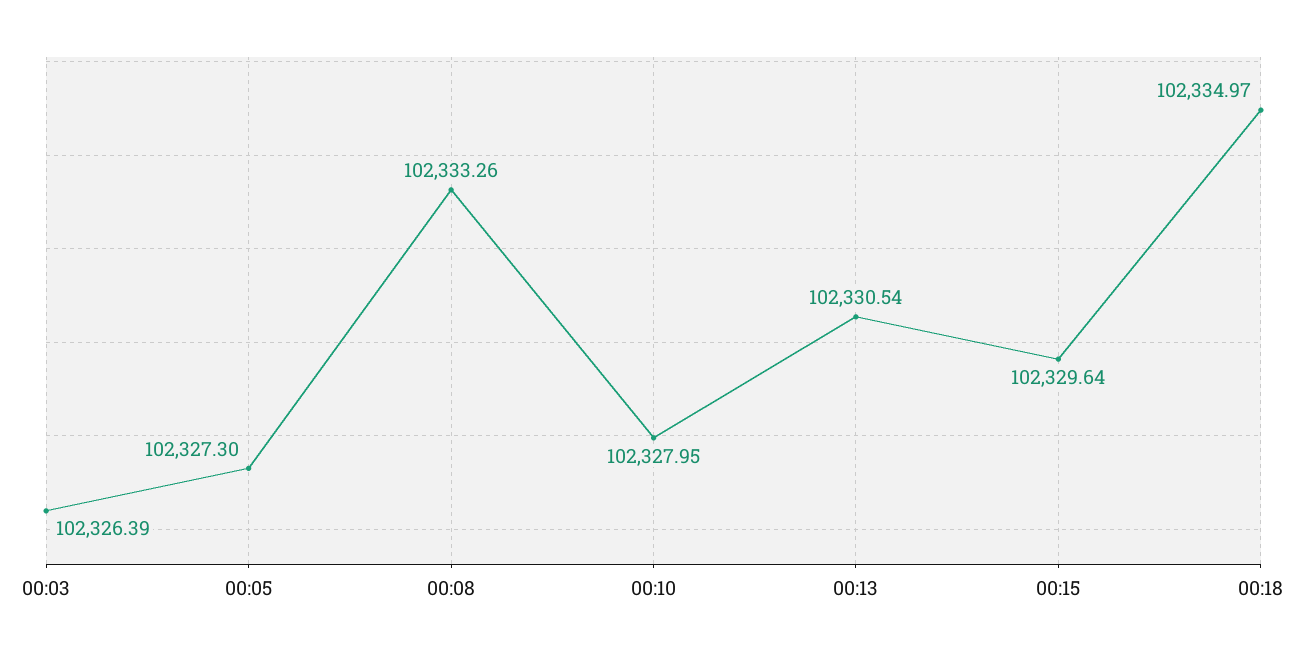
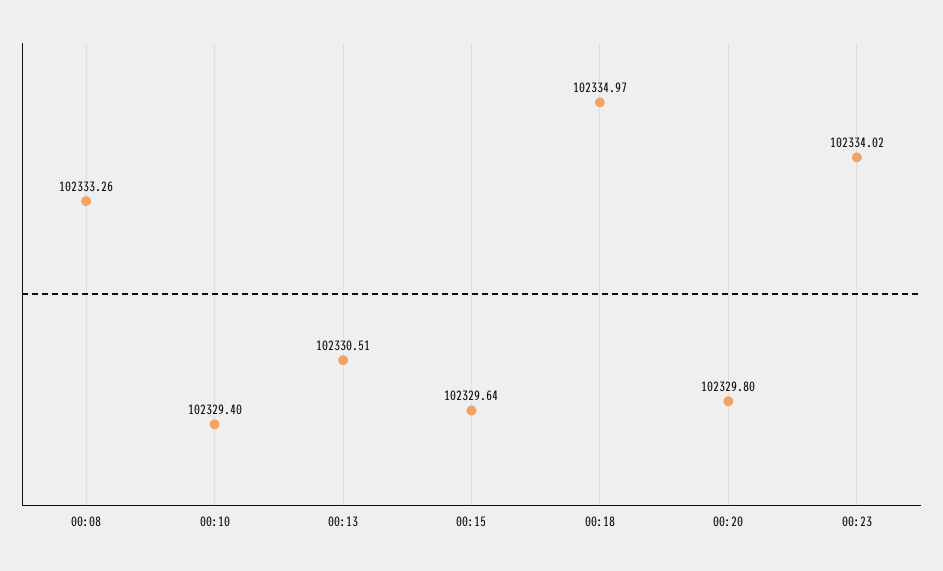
00:03: 102326.39 -> none
00:05: 102327.3 -> none
00:10: 102327.95 -> 102329.4
00:13: 102330.54 -> 102330.51
00:20: none -> 102329.8
00:23: none -> 102334.02

